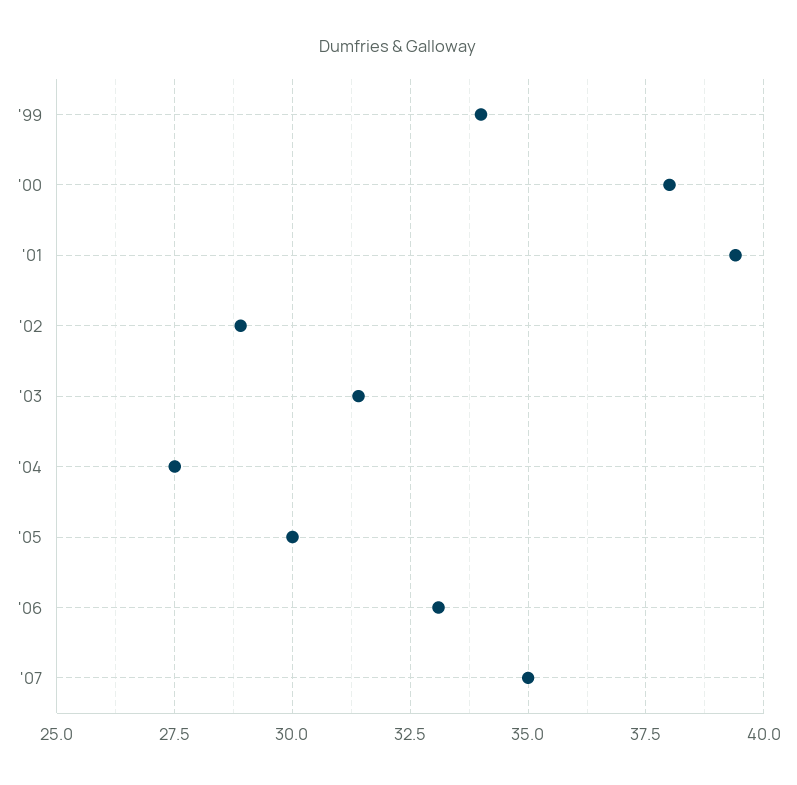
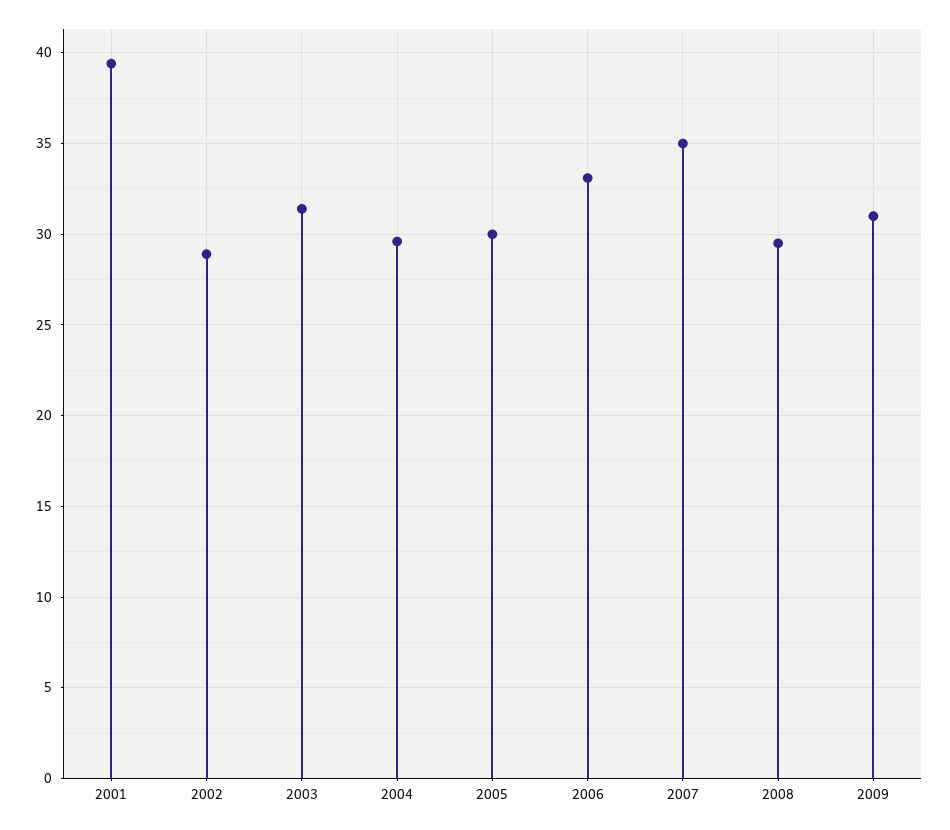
'99: 34 -> none
'00: 38 -> none
'04: 27.5 -> 29.5
2008: none -> 29.5
2009: none -> 31

